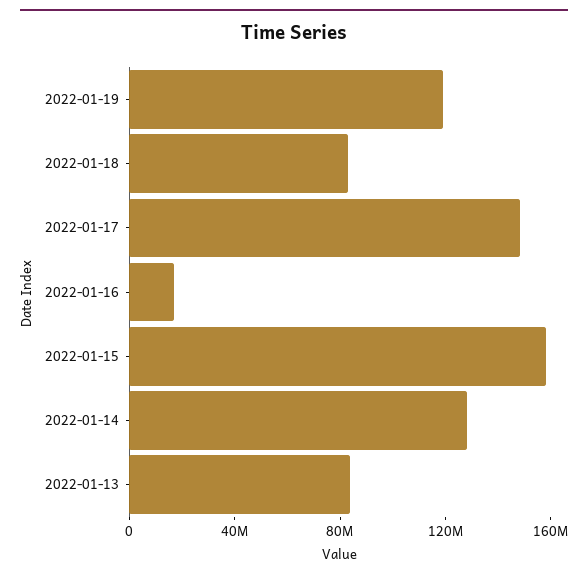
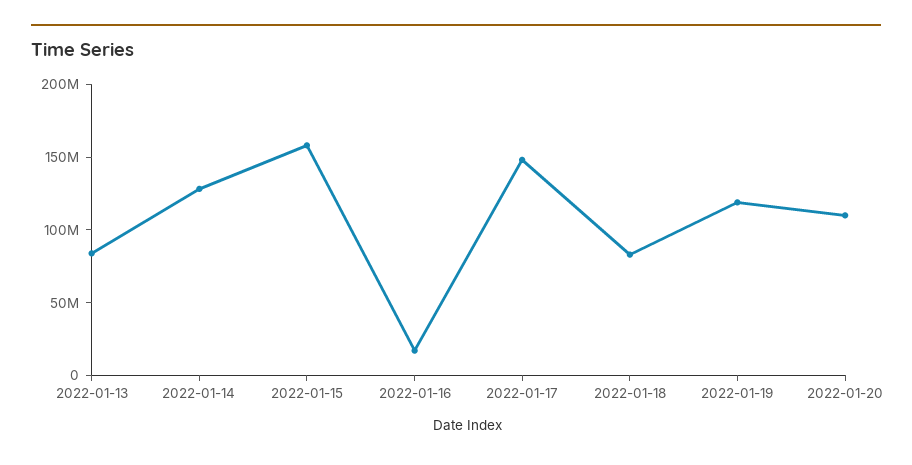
2022-01-20: none -> 110000000

